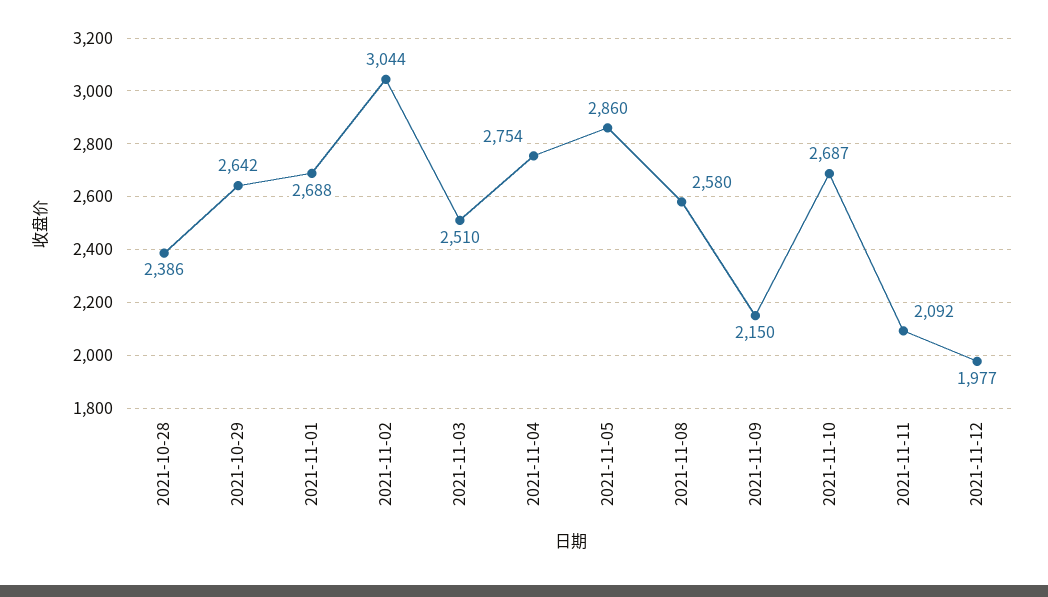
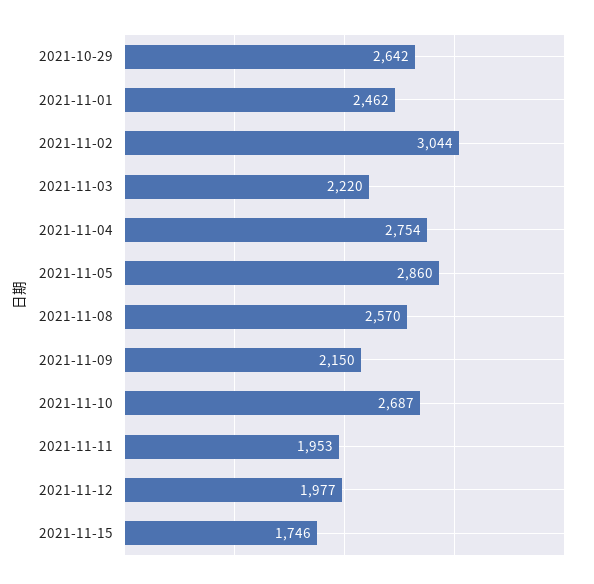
2021-10-28: 2386 -> none
2021-11-01: 2688 -> 2462
2021-11-03: 2510 -> 2220
2021-11-08: 2580 -> 2570
2021-11-11: 2092 -> 1953
2021-11-15: none -> 1746

